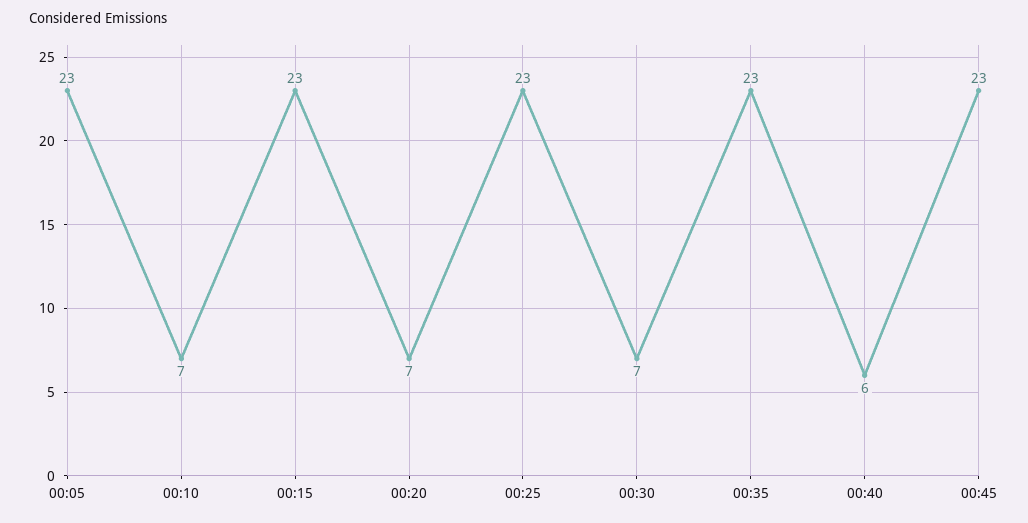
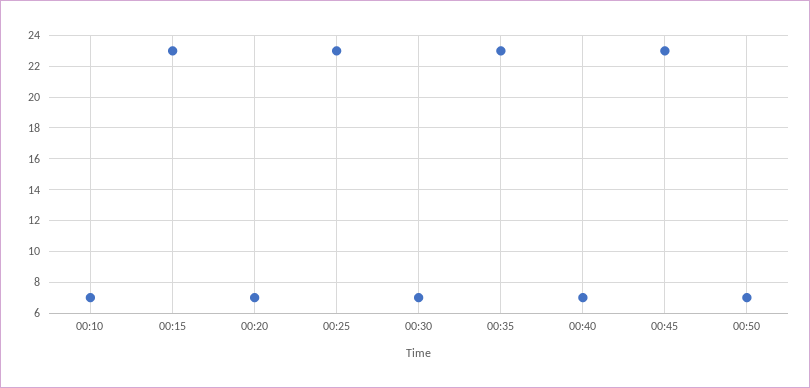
00:05: 23 -> none
00:40: 6 -> 7
00:50: none -> 7

